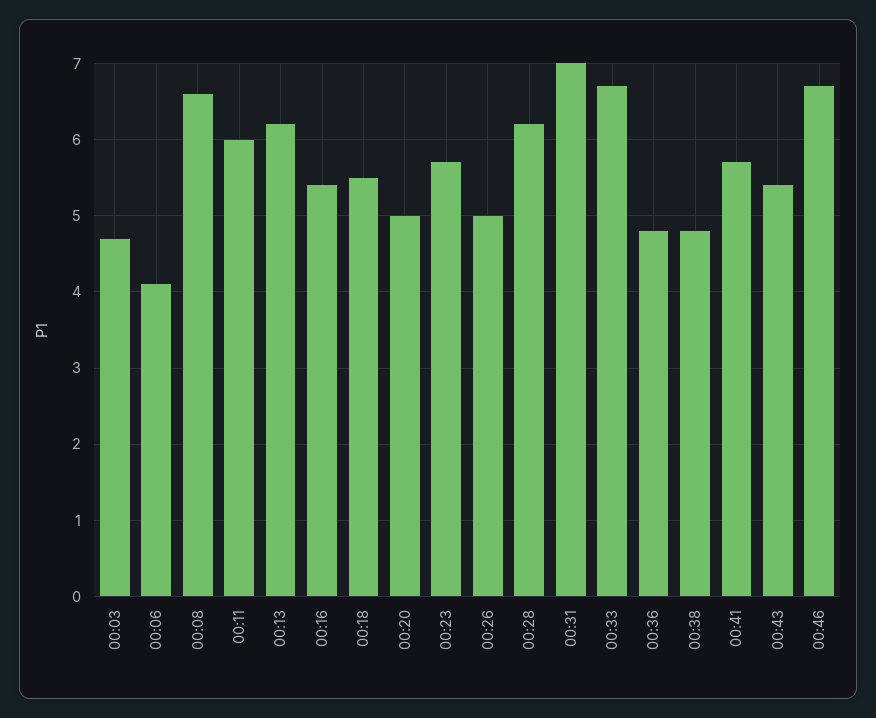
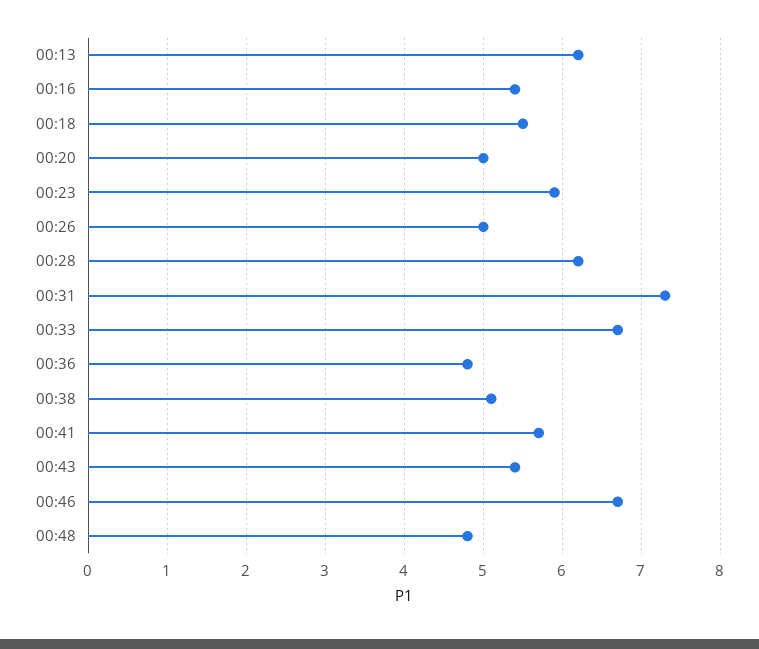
00:03: 4.7 -> none
00:06: 4.1 -> none
00:08: 6.6 -> none
00:11: 6 -> none
00:23: 5.7 -> 5.9
00:31: 7 -> 7.3
00:38: 4.8 -> 5.1
00:48: none -> 4.8

